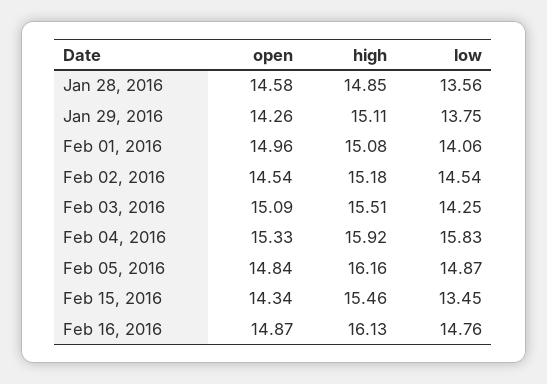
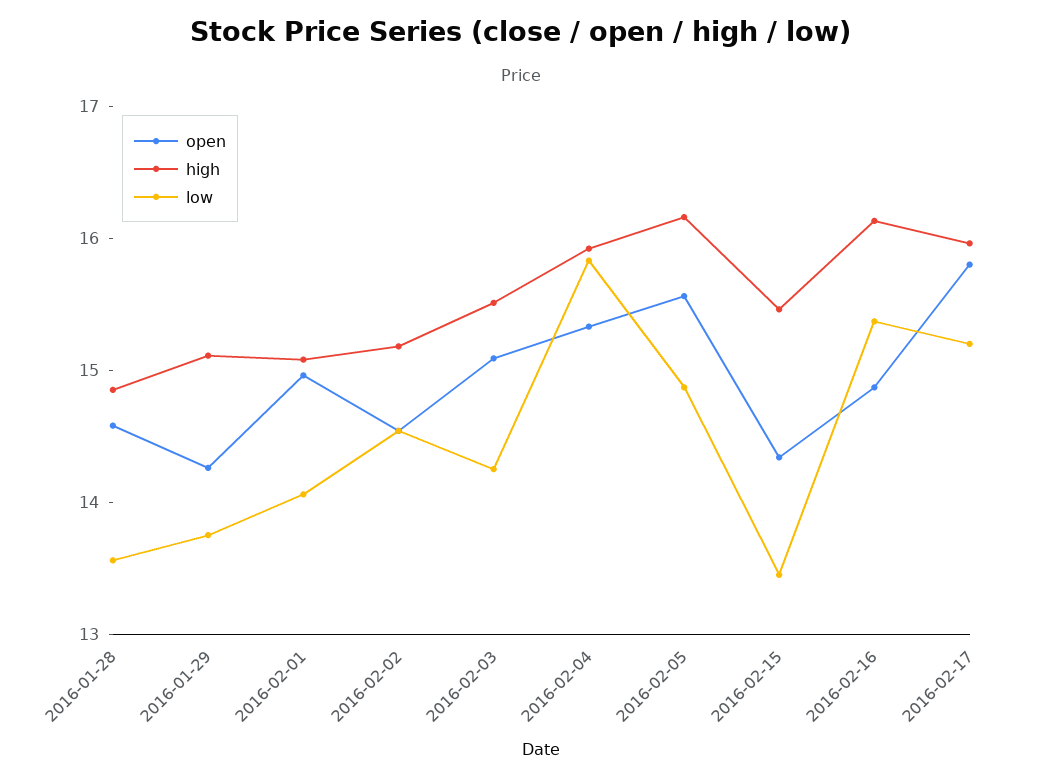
open, Feb 05, 2016: 14.84 -> 15.6
low, Feb 16, 2016: 14.76 -> 15.4
open, 2016-02-17: none -> 15.8
high, 2016-02-17: none -> 16
low, 2016-02-17: none -> 15.2

